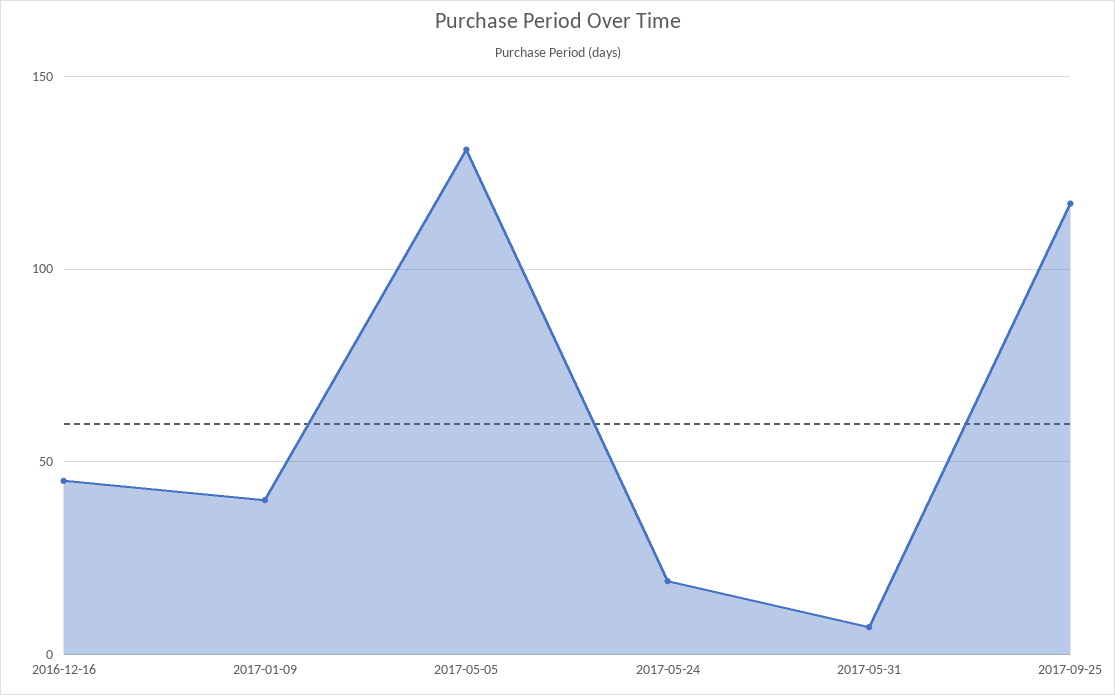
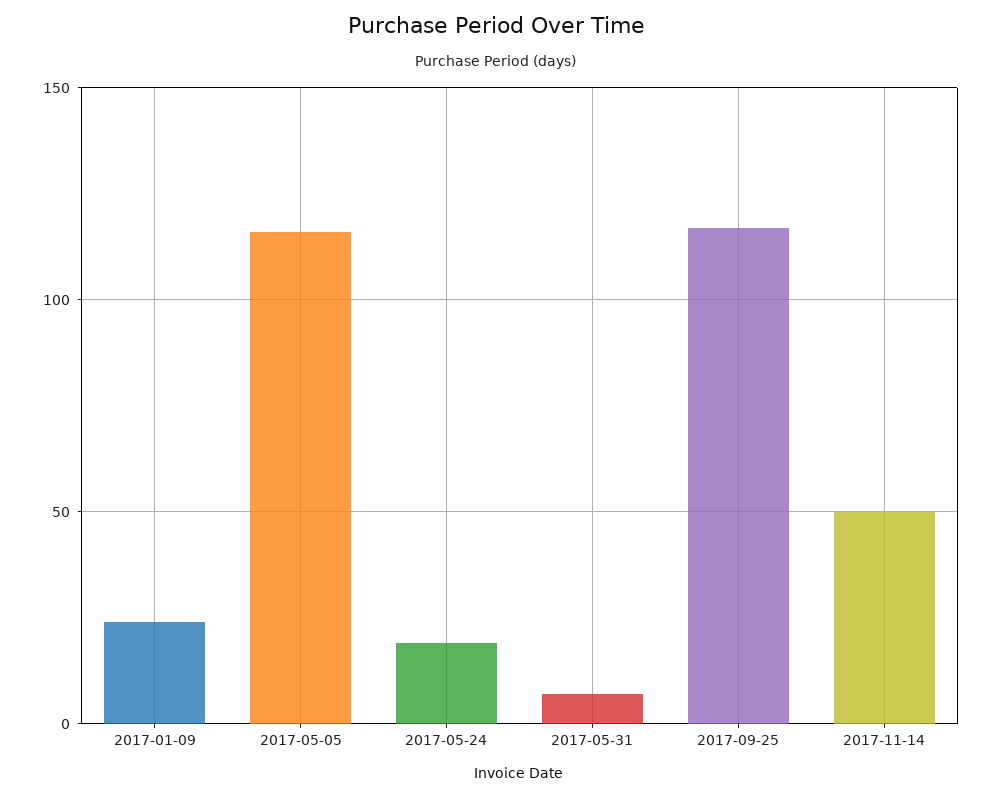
2016-12-16: 45 -> none
2017-01-09: 40 -> 25
2017-05-05: 130 -> 115
2017-11-14: none -> 50

